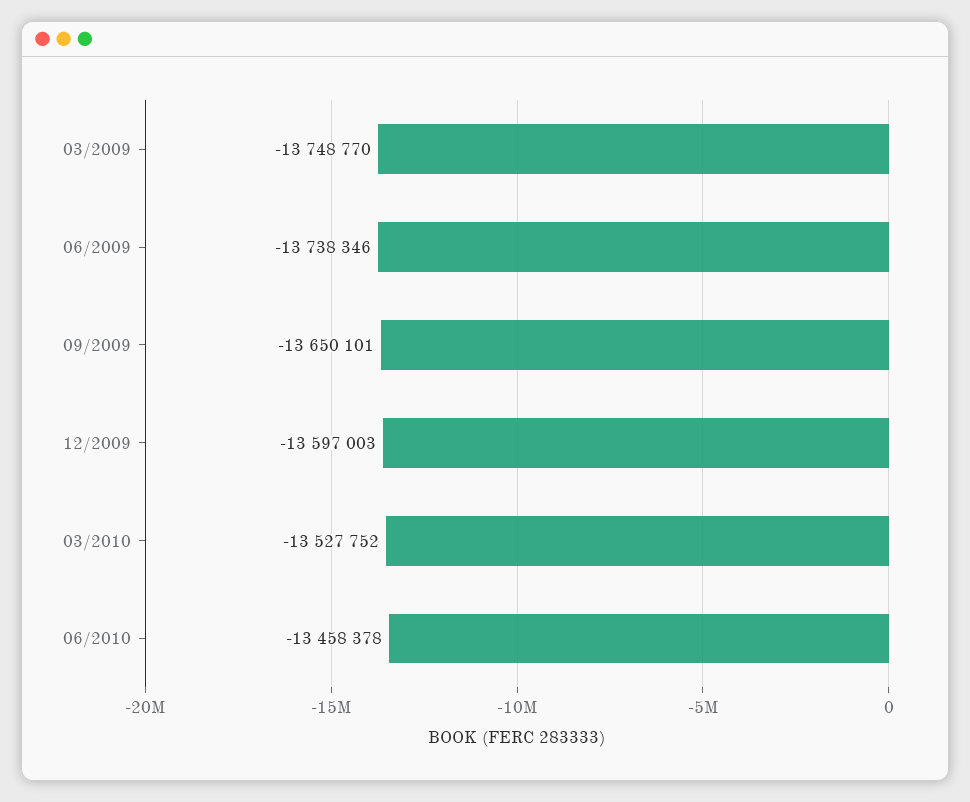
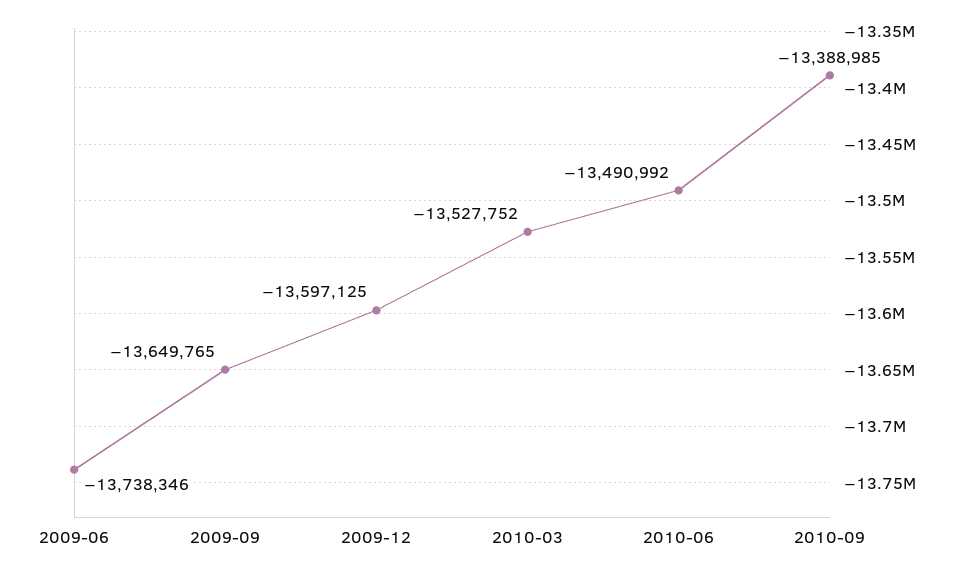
03/2009: -13748770 -> none
09/2009: -13650101 -> -13649765
12/2009: -13597003 -> -13597125
06/2010: -13458378 -> -13490992
2010-09: none -> -13388985

